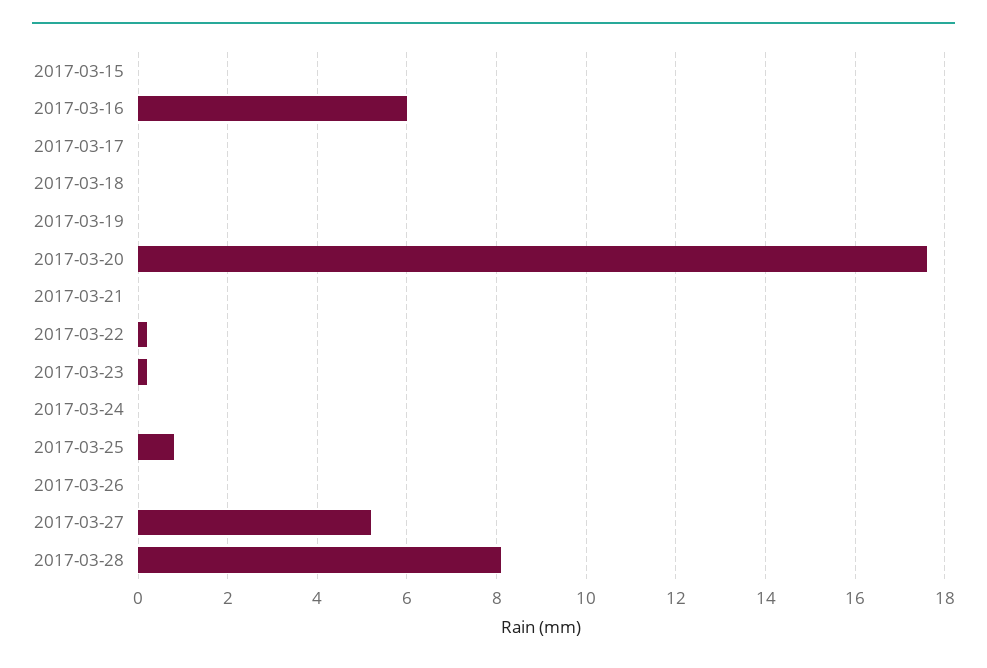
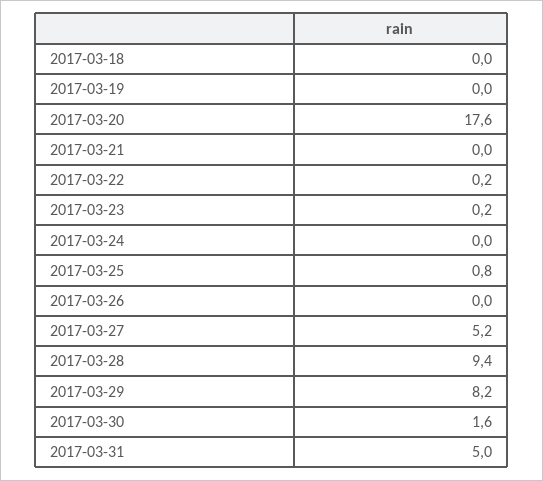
2017-03-15: 0 -> none
2017-03-16: 6 -> none
2017-03-17: 0 -> none
2017-03-28: 8 -> 9.4
2017-03-29: none -> 8.2
2017-03-30: none -> 1.6
2017-03-31: none -> 5

